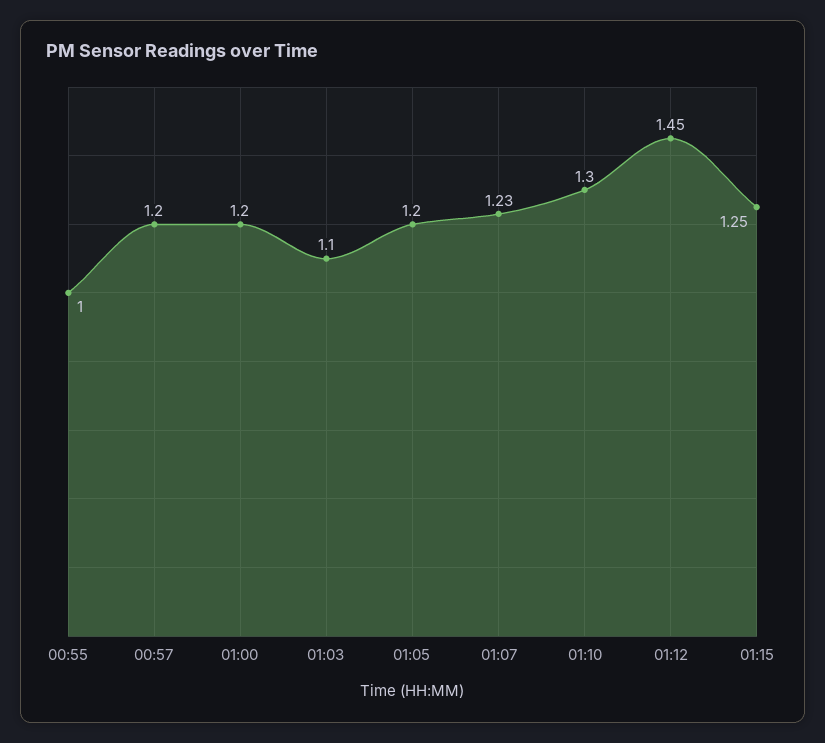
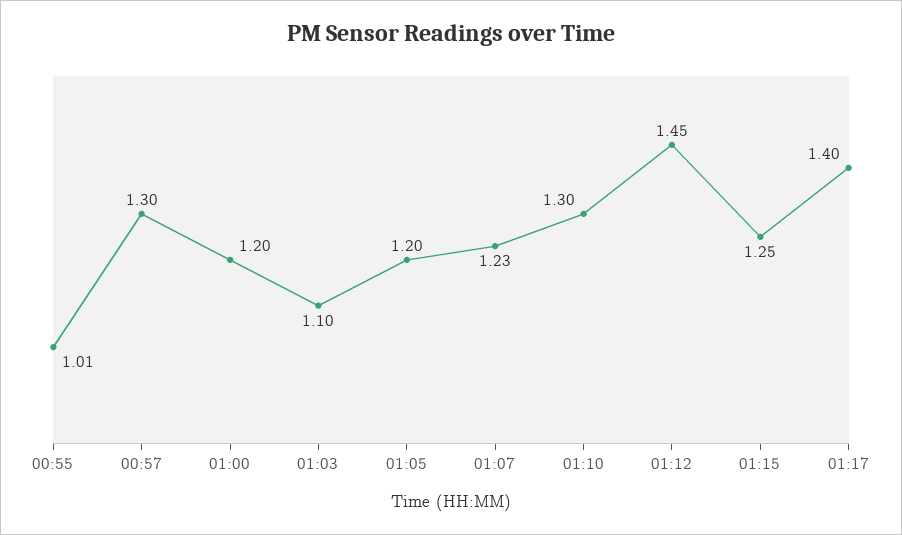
00:55: 1 -> 1.01
00:57: 1.2 -> 1.3
01:17: none -> 1.4

